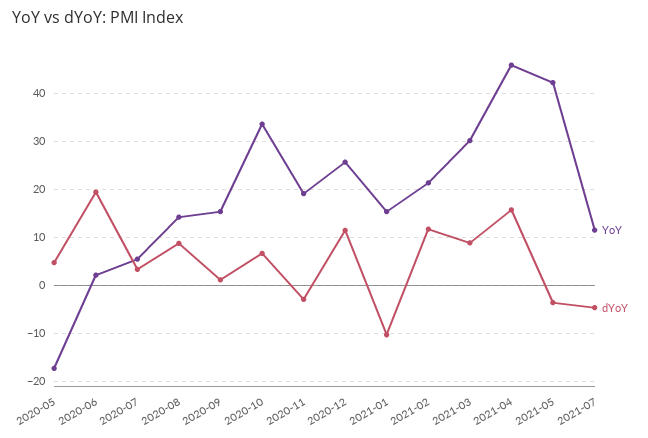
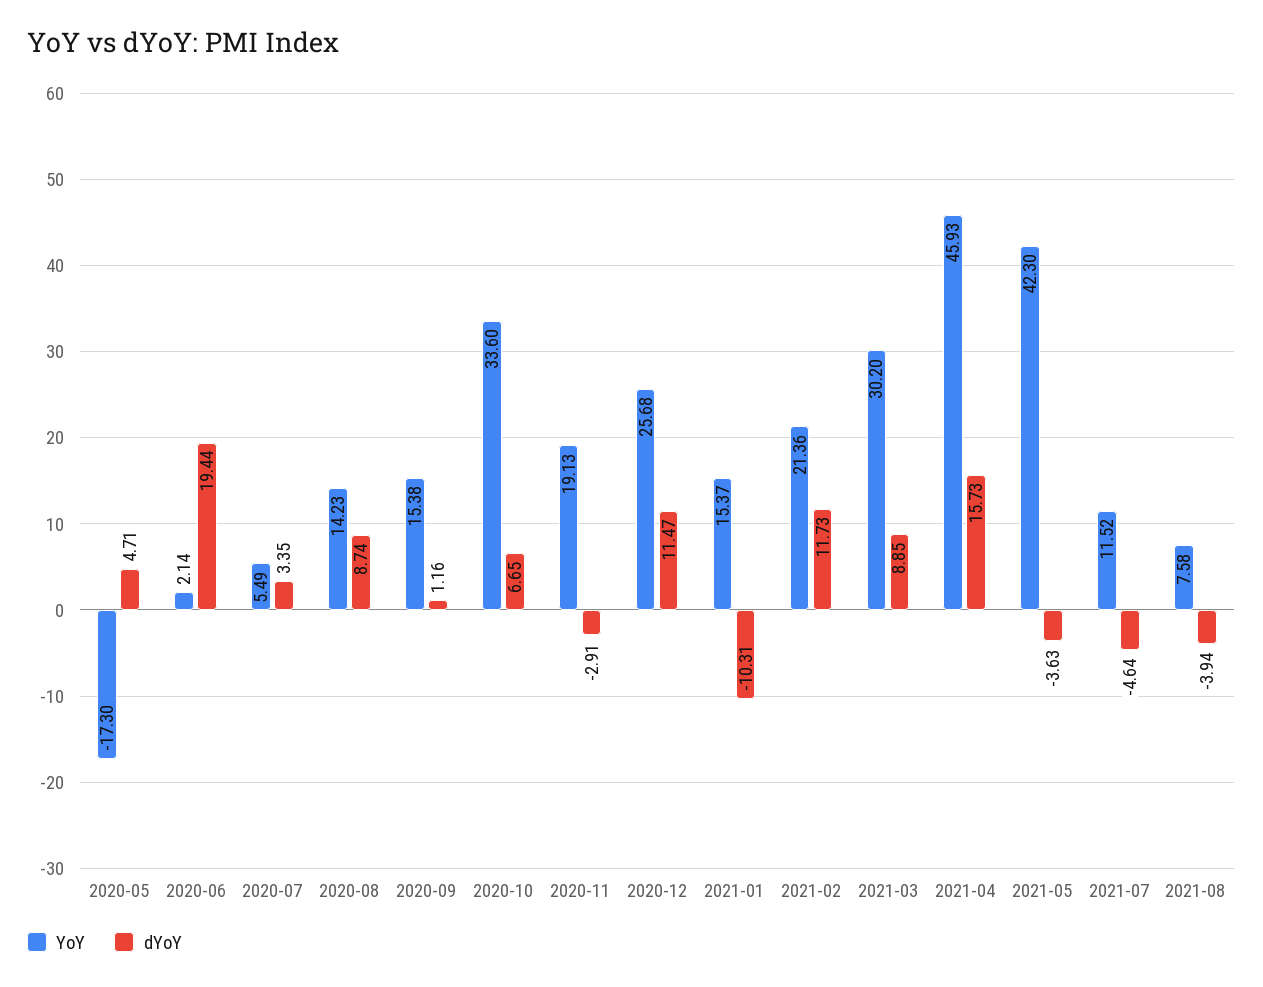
YoY, 2021-08: none -> 7.58
dYoY, 2021-08: none -> -3.94

